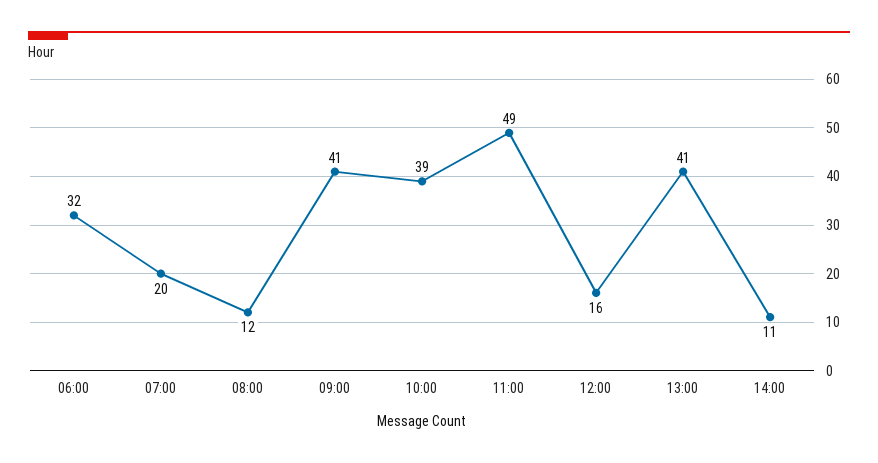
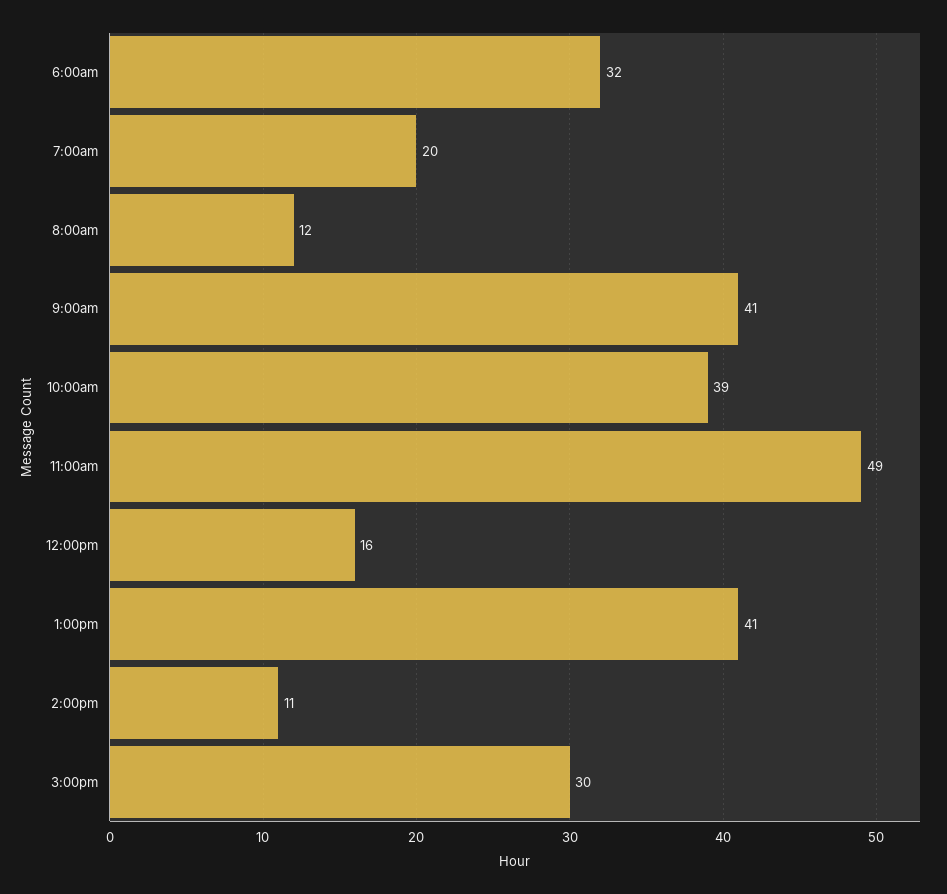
3:00pm: none -> 30

